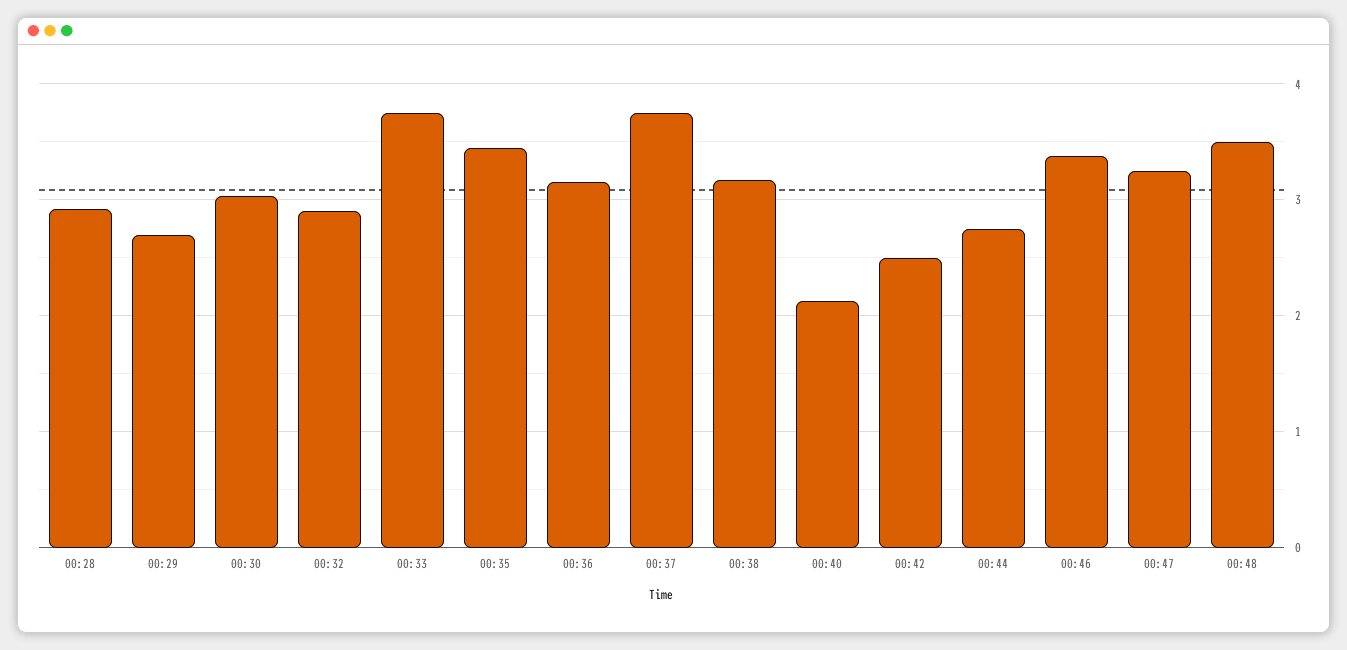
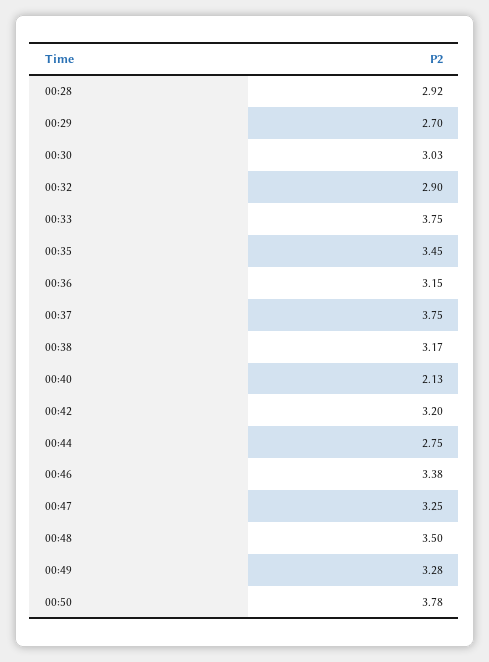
00:42: 2.5 -> 3.2
00:49: none -> 3.28
00:50: none -> 3.78

